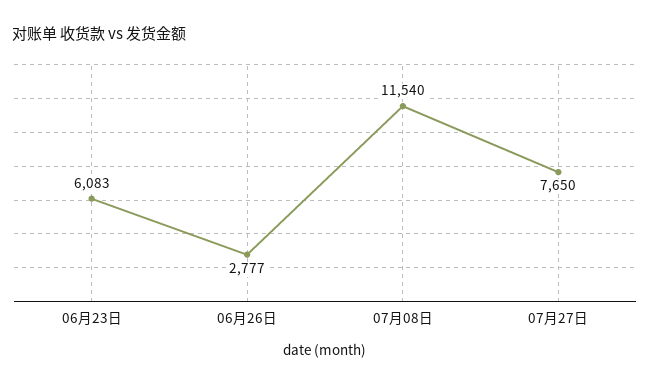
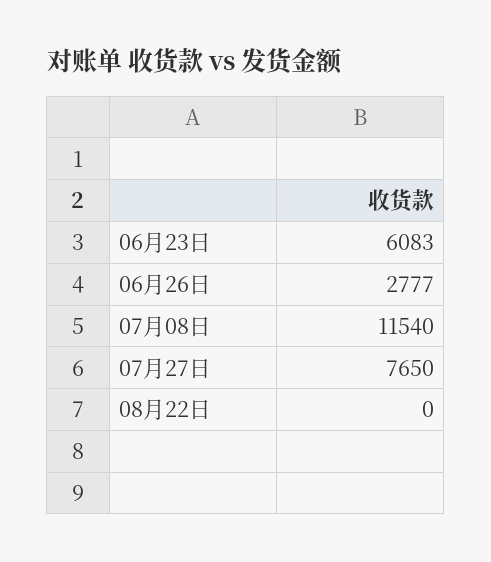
08月22日: none -> 0

